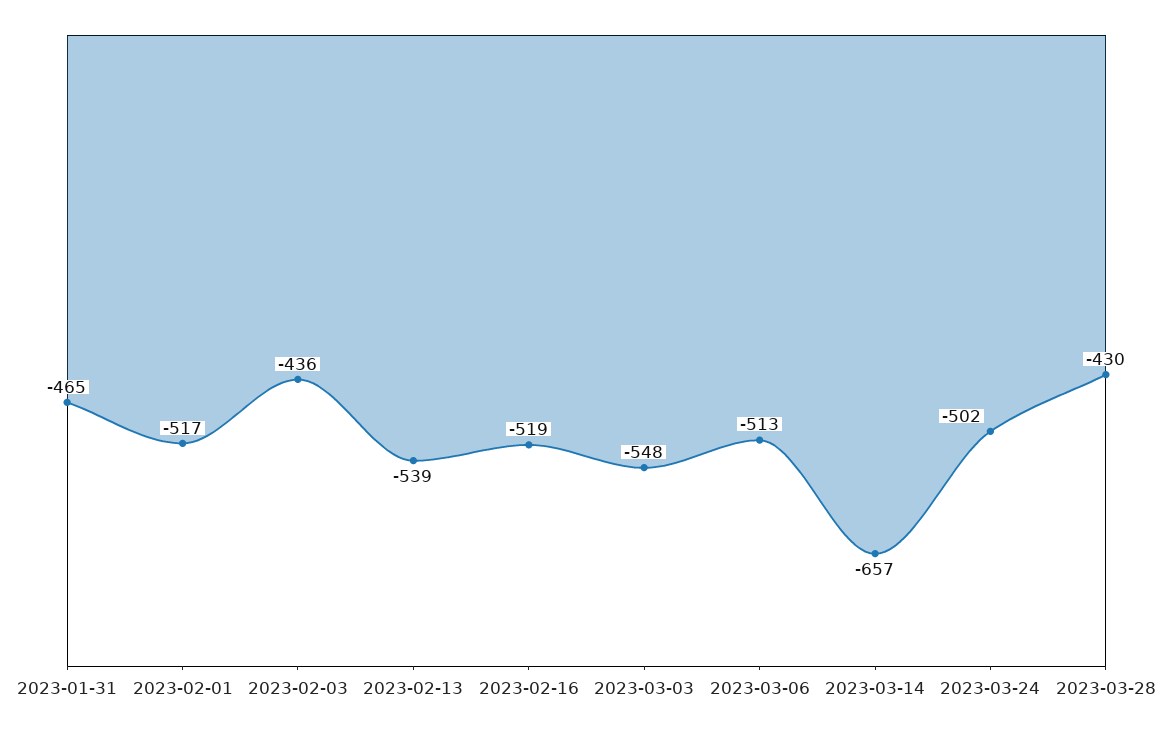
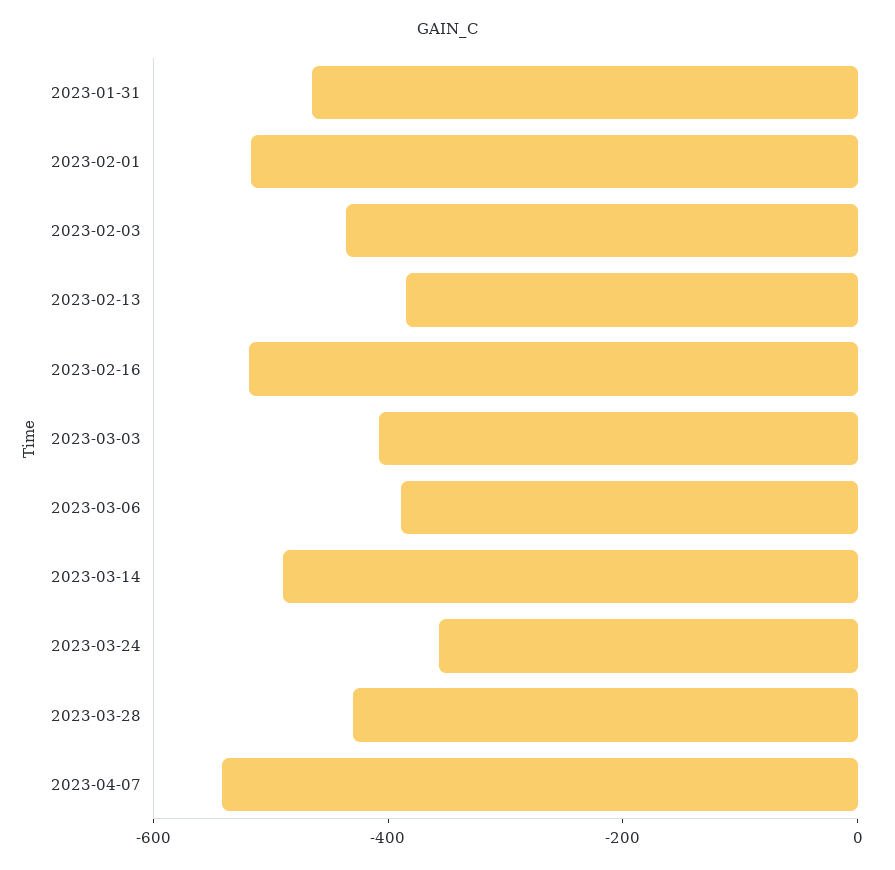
2023-02-13: -539 -> -400
2023-03-03: -548 -> -400
2023-03-06: -513 -> -400
2023-03-14: -657 -> -500
2023-03-24: -502 -> -350
2023-04-07: none -> -550

